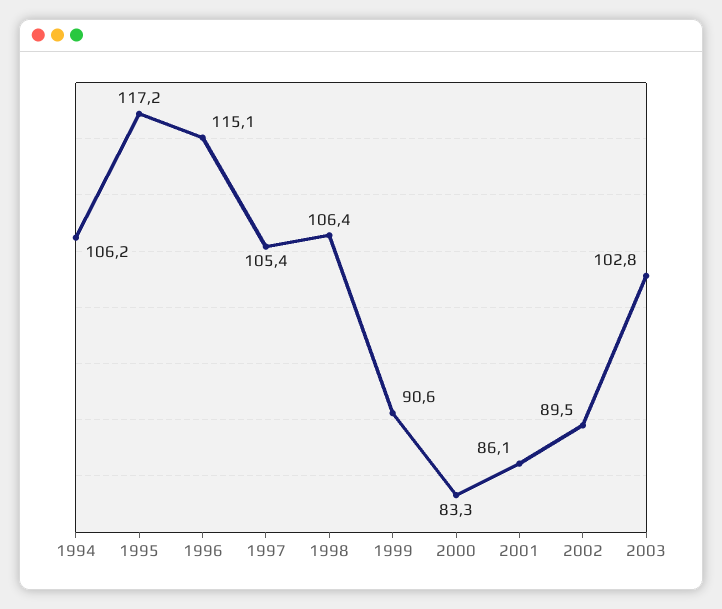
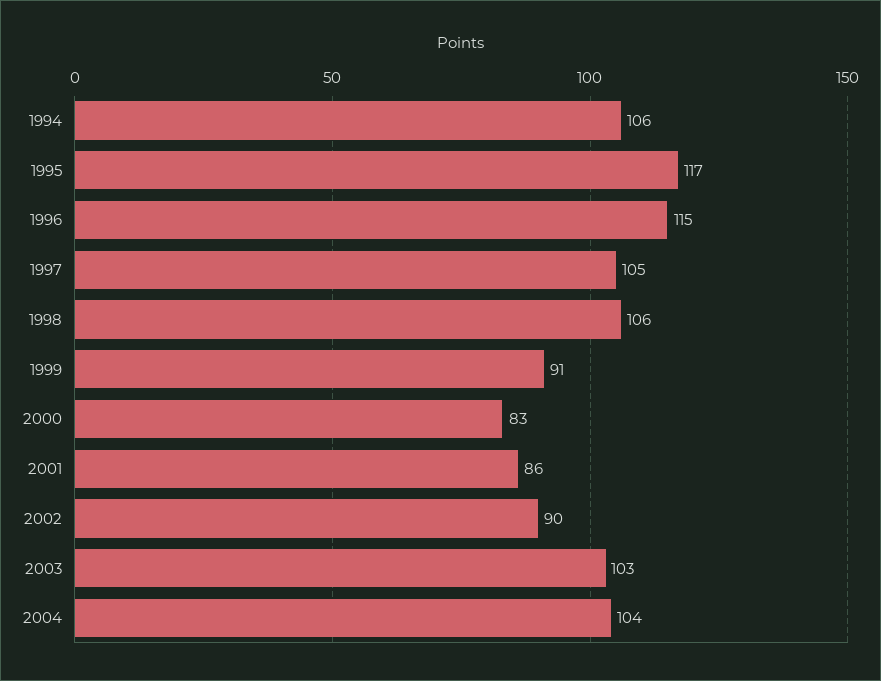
2004: none -> 104

